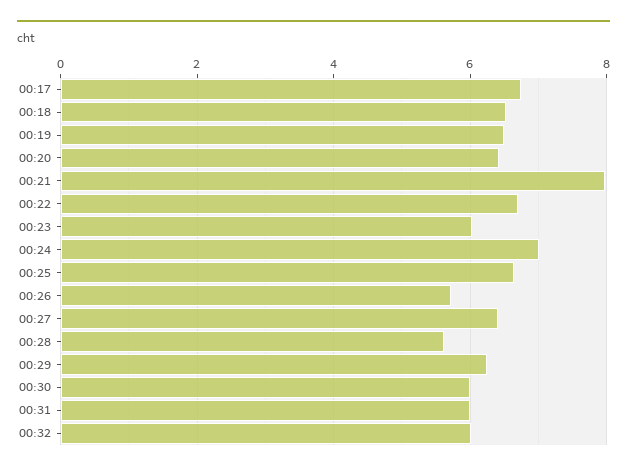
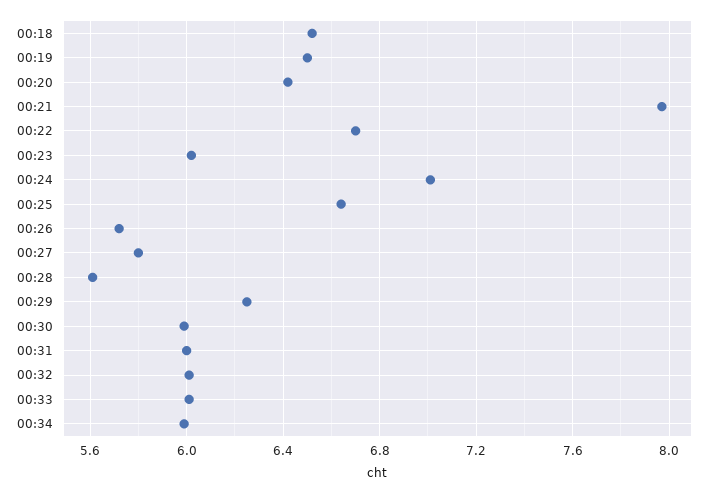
00:17: 6.8 -> none
00:27: 6.4 -> 5.8
00:33: none -> 6
00:34: none -> 6

